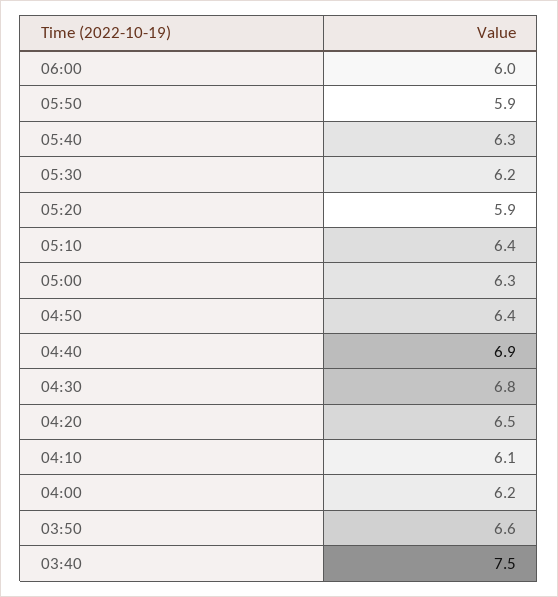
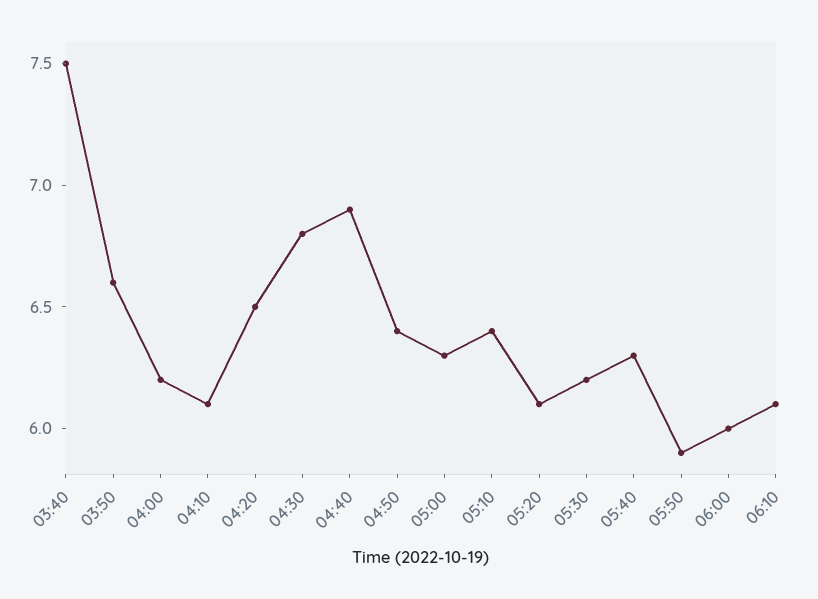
05:20: 5.9 -> 6.1
06:10: none -> 6.1

